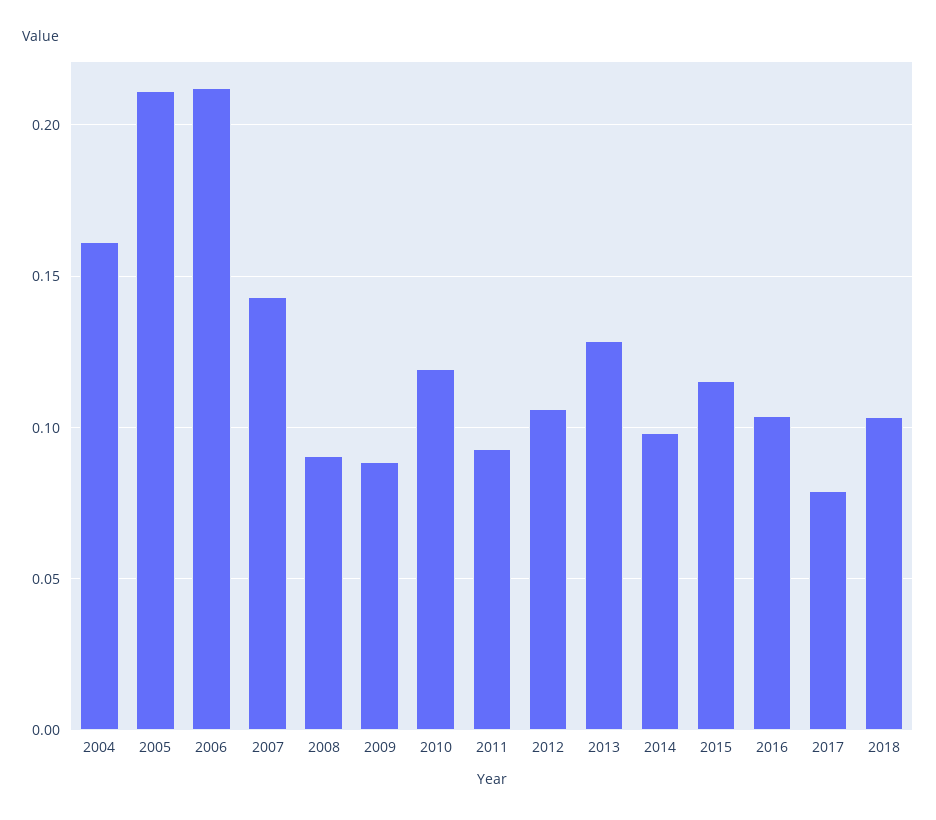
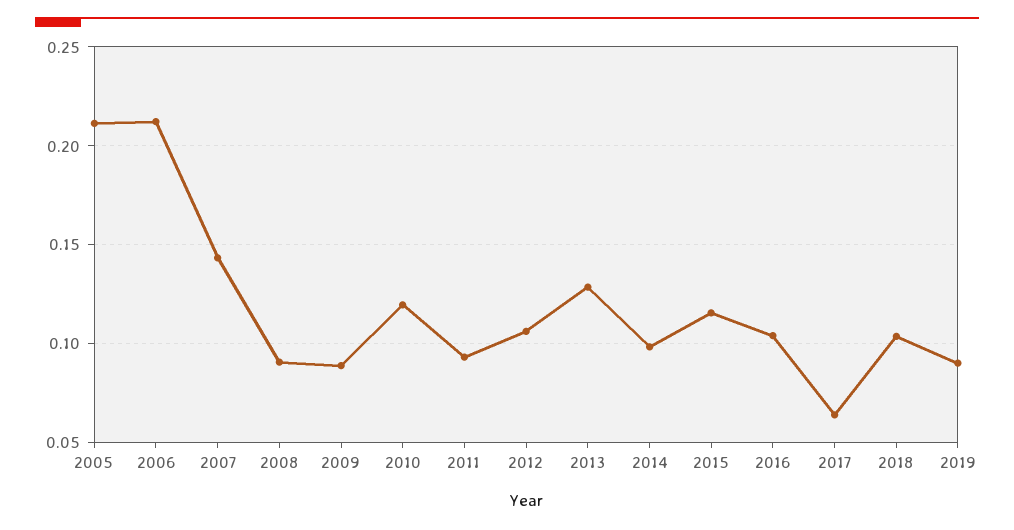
2004: 0.16 -> none
2017: 0.08 -> 0.065
2019: none -> 0.09

